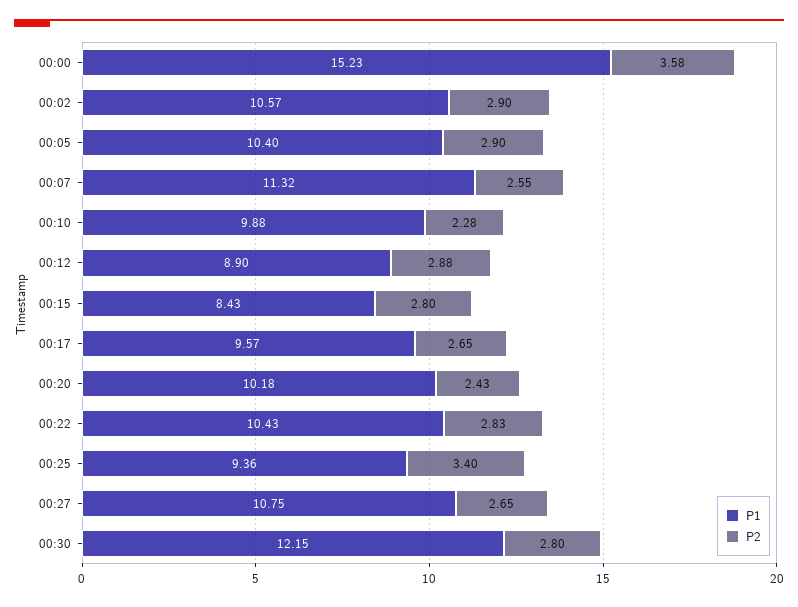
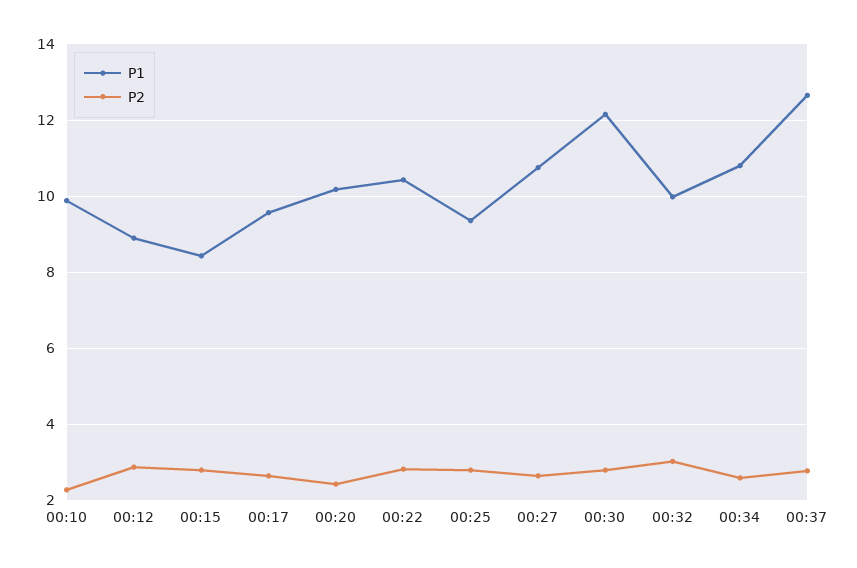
P1, 00:00: 15.23 -> none
P2, 00:00: 3.58 -> none
P1, 00:02: 10.57 -> none
P2, 00:02: 2.9 -> none
P1, 00:05: 10.4 -> none
P2, 00:05: 2.9 -> none
P1, 00:07: 11.32 -> none
P2, 00:07: 2.55 -> none
P2, 00:25: 3.4 -> 2.8
P1, 00:32: none -> 10
P2, 00:32: none -> 3
P1, 00:34: none -> 10.8
P2, 00:34: none -> 2.6
P1, 00:37: none -> 12.6
P2, 00:37: none -> 2.8

